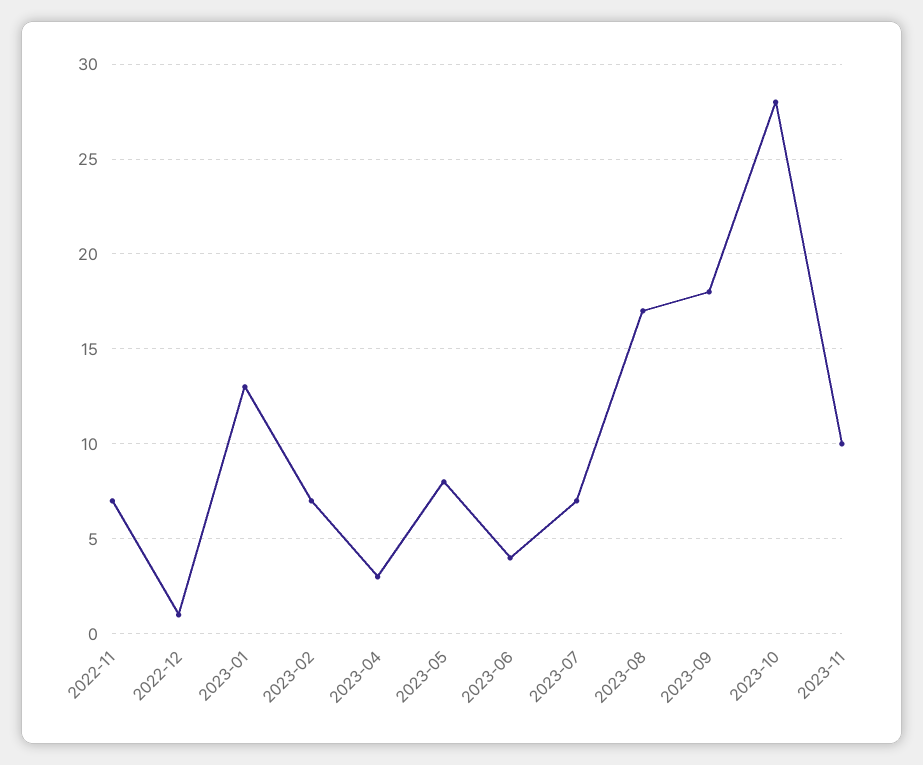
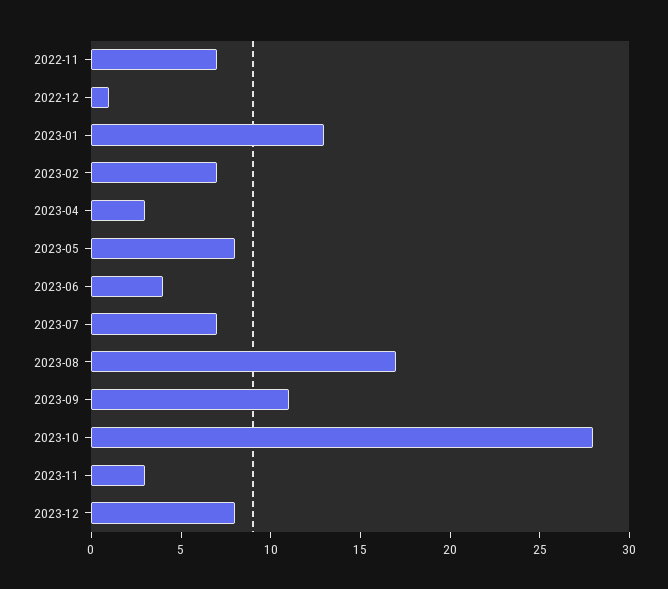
2023-09: 18 -> 11
2023-11: 10 -> 3
2023-12: none -> 8

